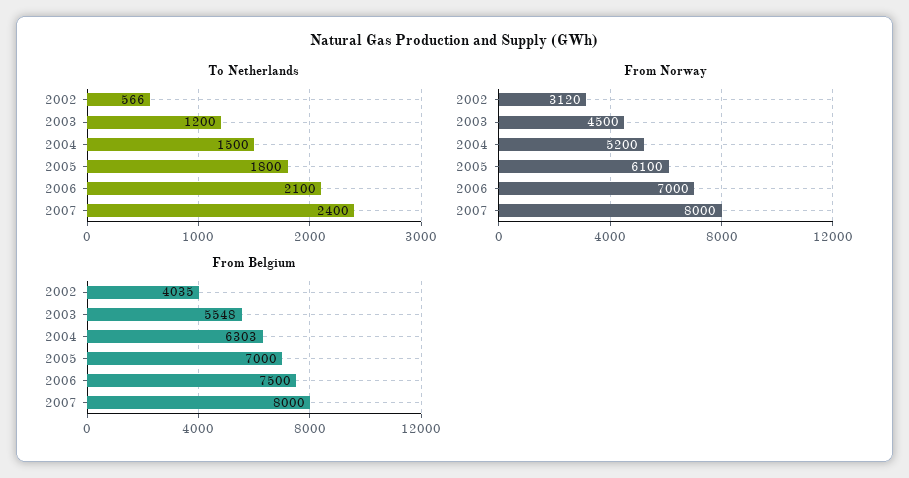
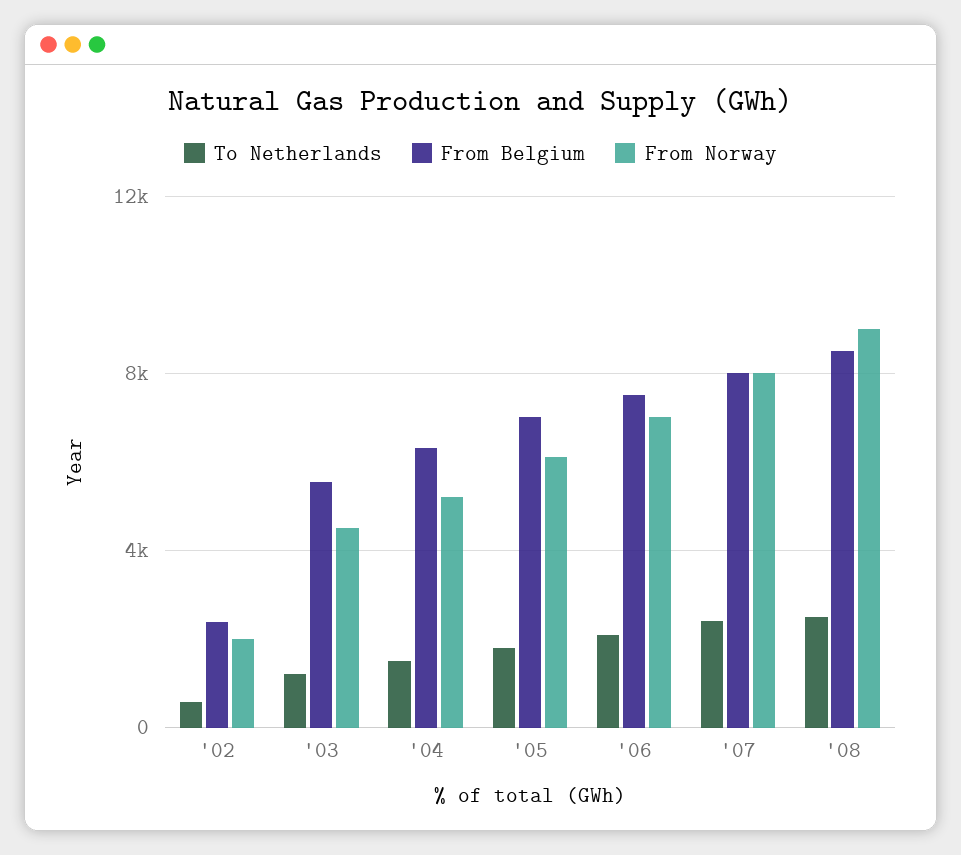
From Norway, 2002: 3120 -> 2000
From Belgium, 2002: 4035 -> 2500
To Netherlands, '08: none -> 2500
From Belgium, '08: none -> 8500
From Norway, '08: none -> 9000

